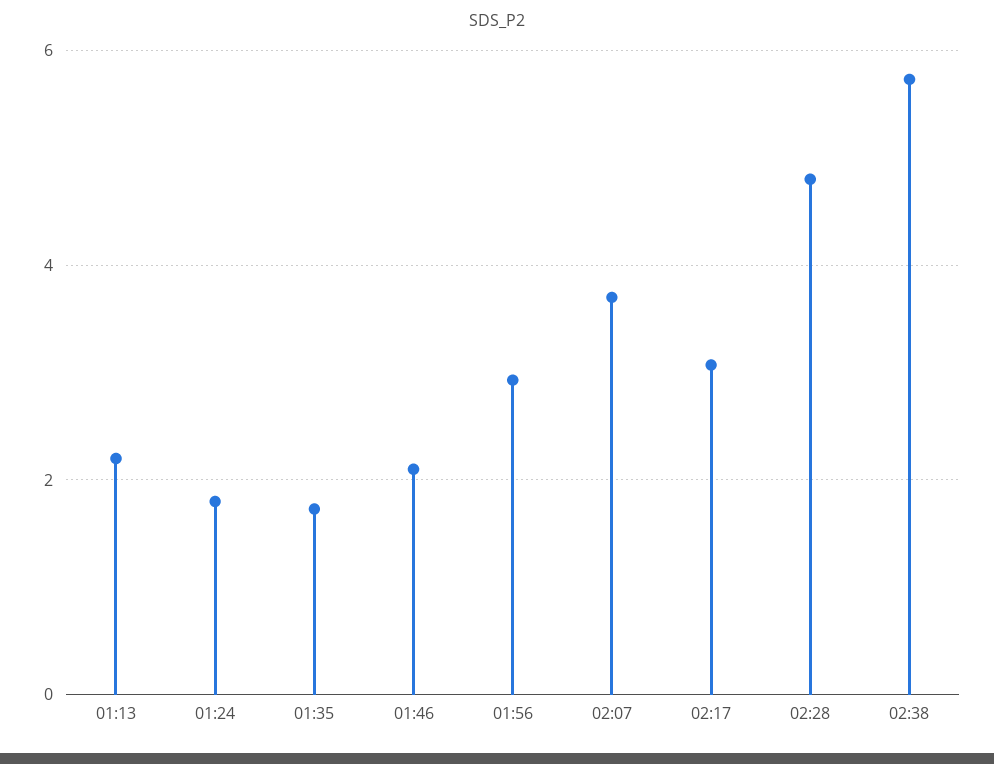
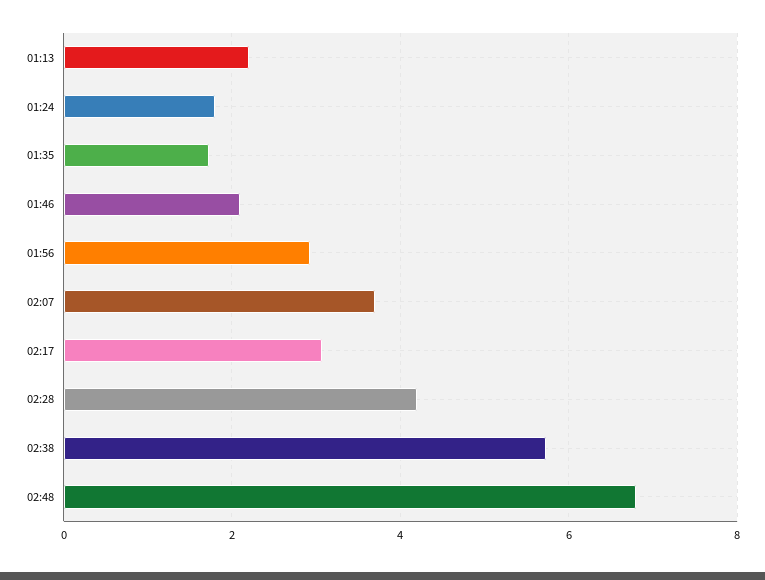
02:28: 4.8 -> 4.2
02:48: none -> 6.8

